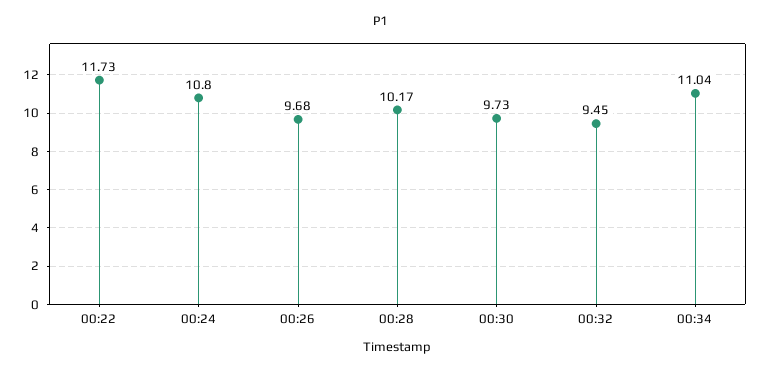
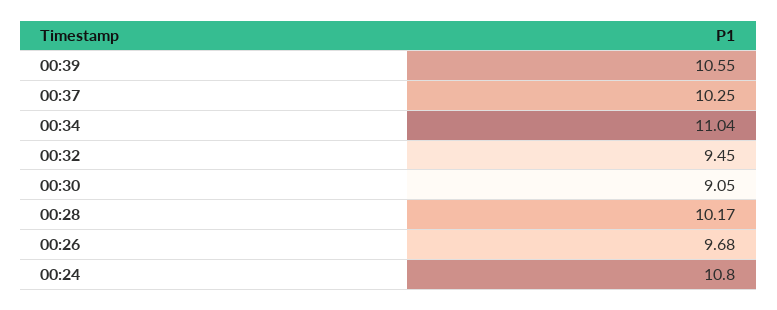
00:22: 11.73 -> none
00:30: 9.73 -> 9.05
00:39: none -> 10.55
00:37: none -> 10.25

